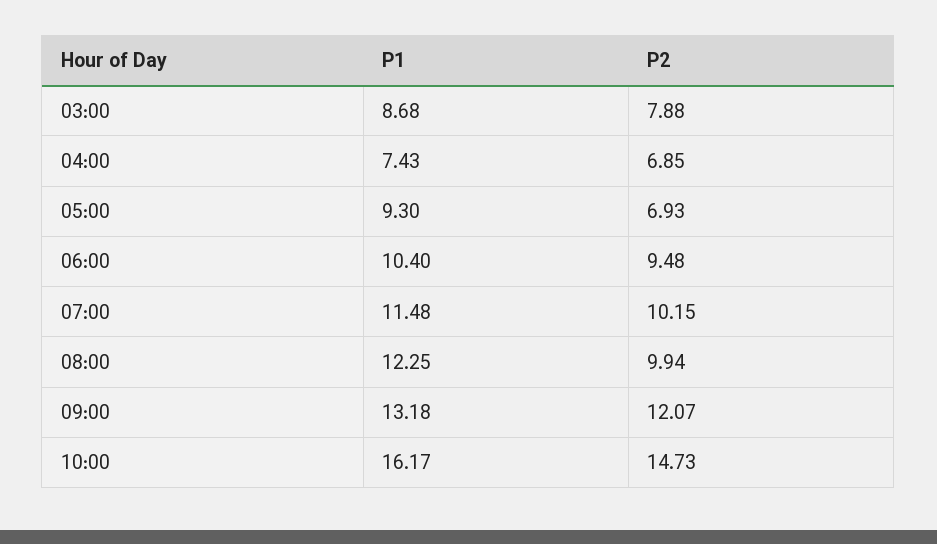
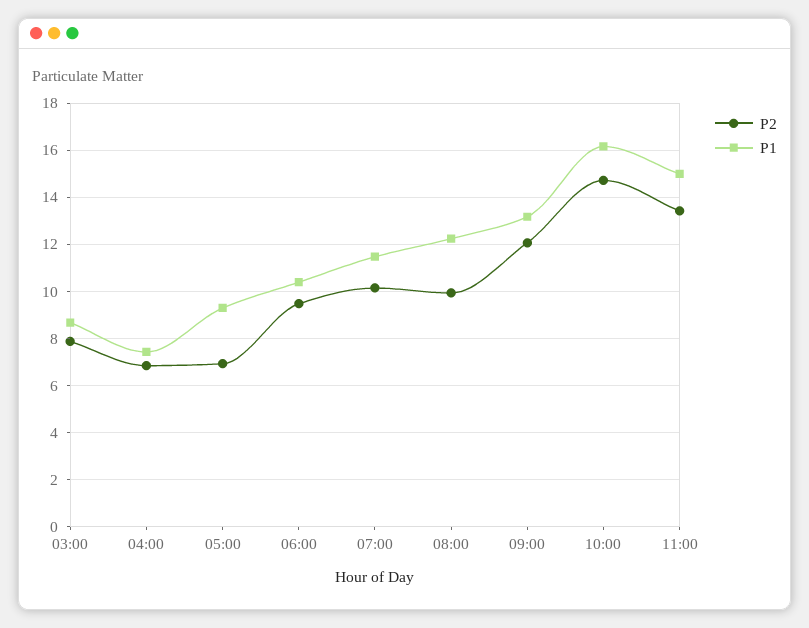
P2, 11:00: none -> 13.5
P1, 11:00: none -> 15

